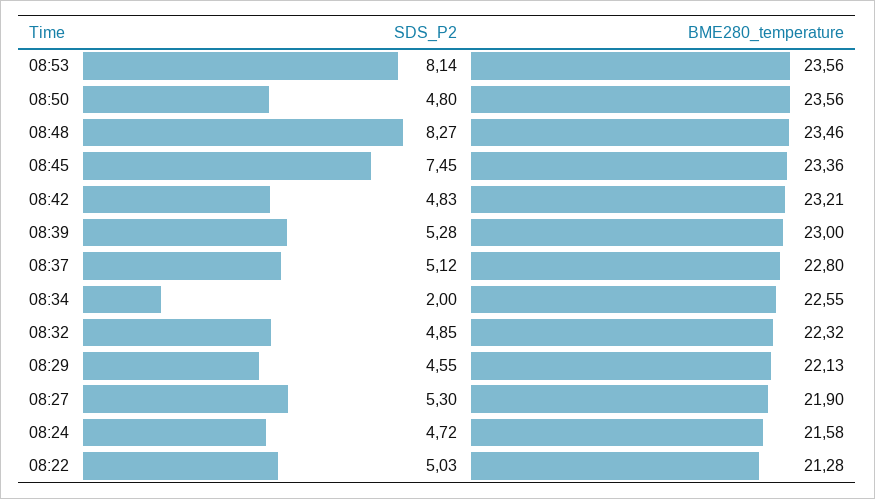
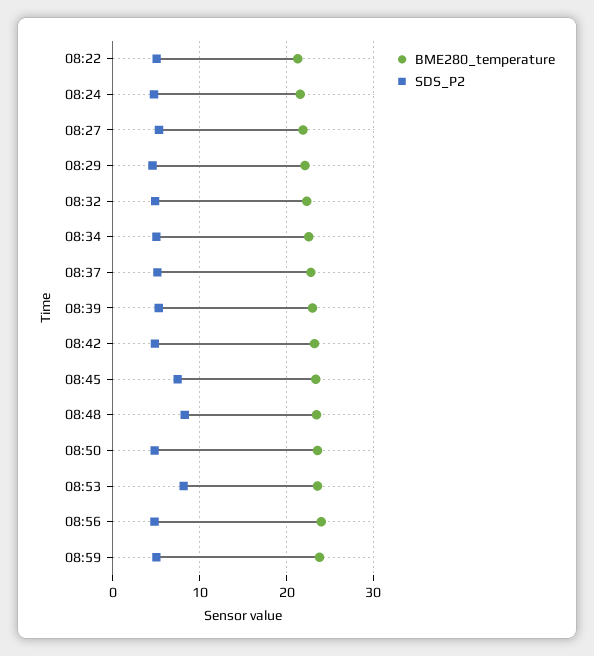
SDS_P2, 08:34: 2 -> 5
BME280_temperature, 08:56: none -> 24
SDS_P2, 08:56: none -> 5
BME280_temperature, 08:59: none -> 24
SDS_P2, 08:59: none -> 5

